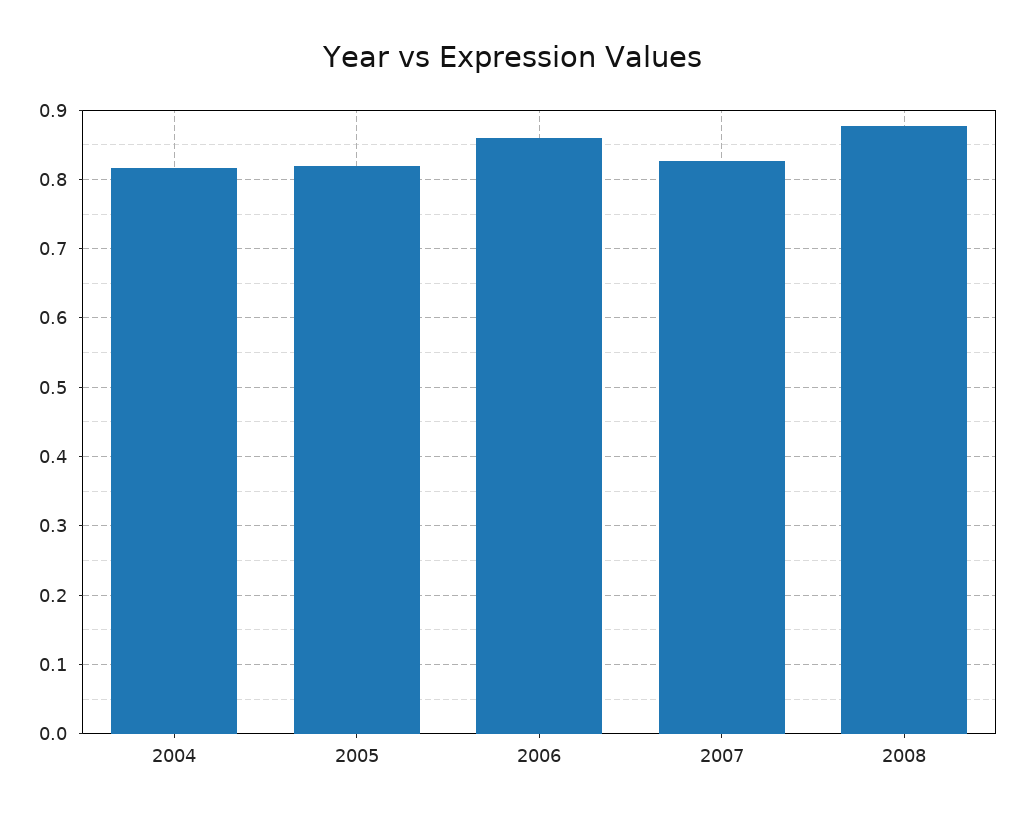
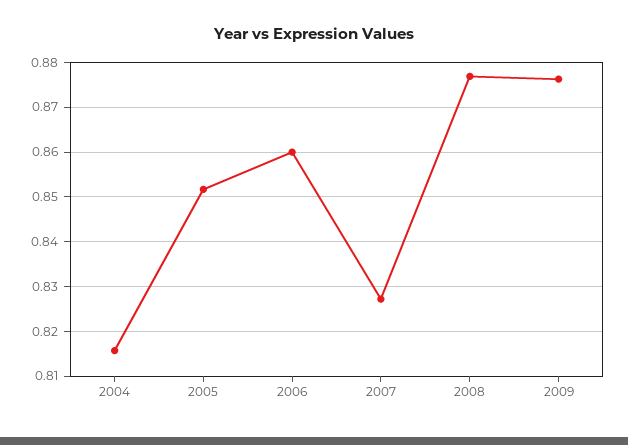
2005: 0.82 -> 0.852
2009: none -> 0.876

